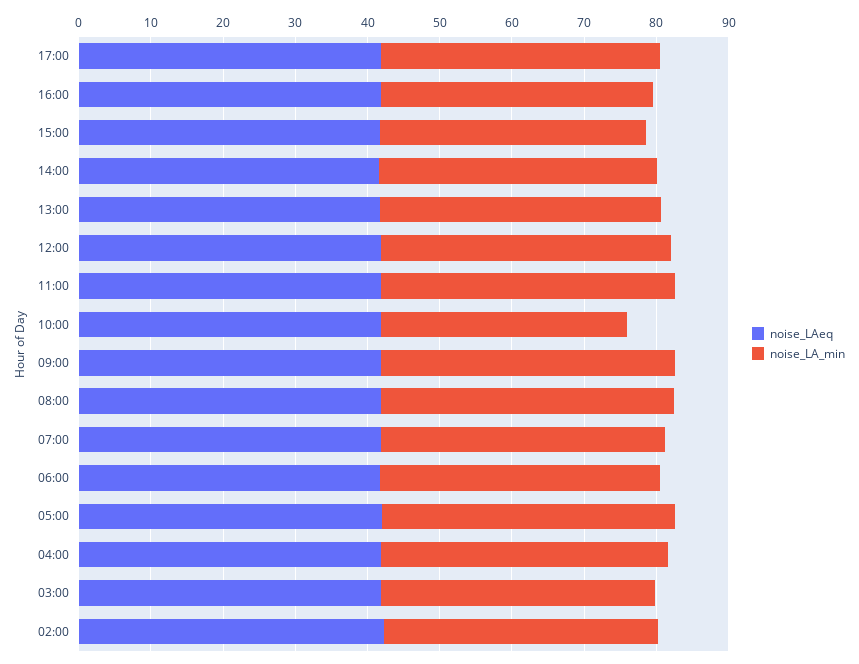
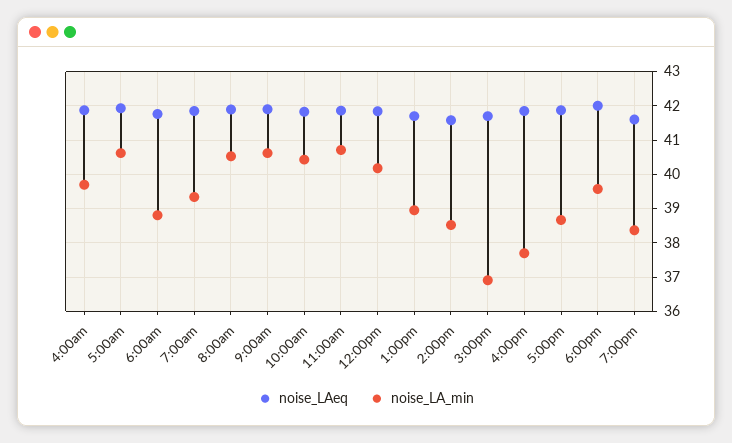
noise_LA_min, 10:00: 34 -> 40.4
noise_LAeq, 03:00: 42 -> none
noise_LA_min, 03:00: 38 -> none
noise_LAeq, 02:00: 42 -> none
noise_LA_min, 02:00: 38 -> none
noise_LAeq, 6:00pm: none -> 42
noise_LA_min, 6:00pm: none -> 39.6
noise_LAeq, 7:00pm: none -> 41.6
noise_LA_min, 7:00pm: none -> 38.4

